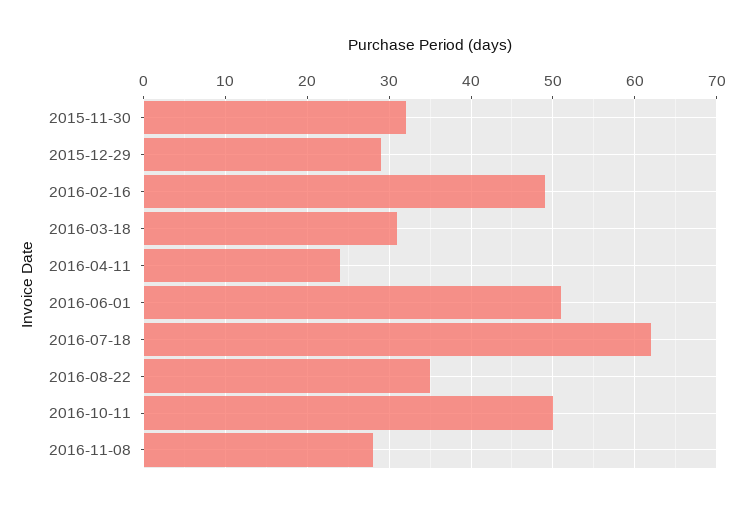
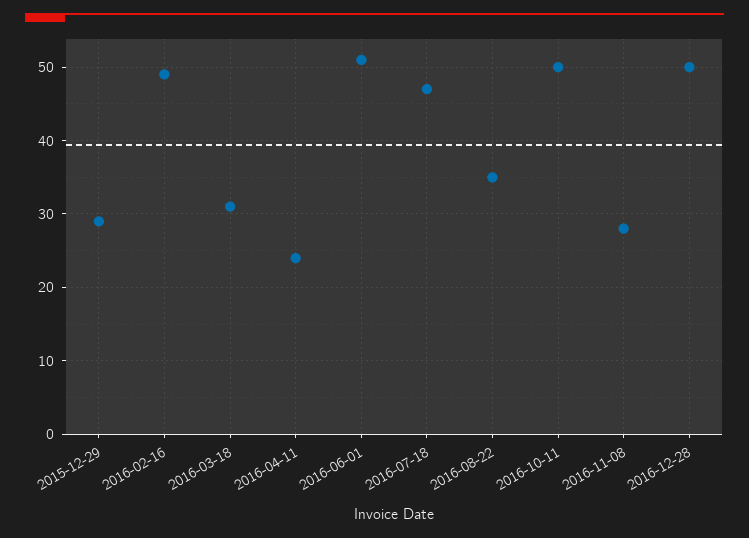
2015-11-30: 32 -> none
2016-07-18: 62 -> 47
2016-12-28: none -> 50

